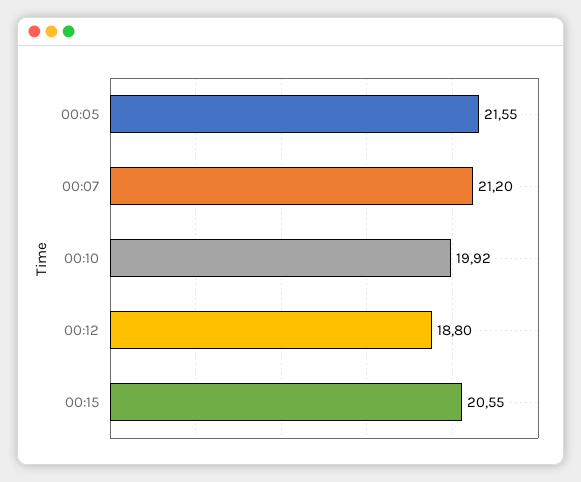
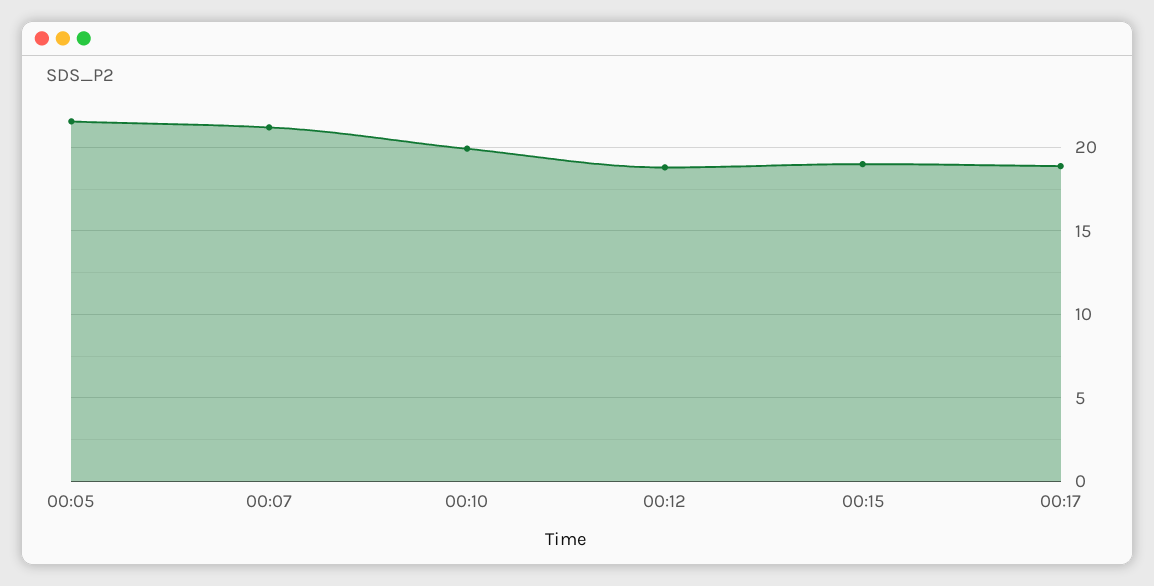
00:15: 20.55 -> 19
00:17: none -> 19

